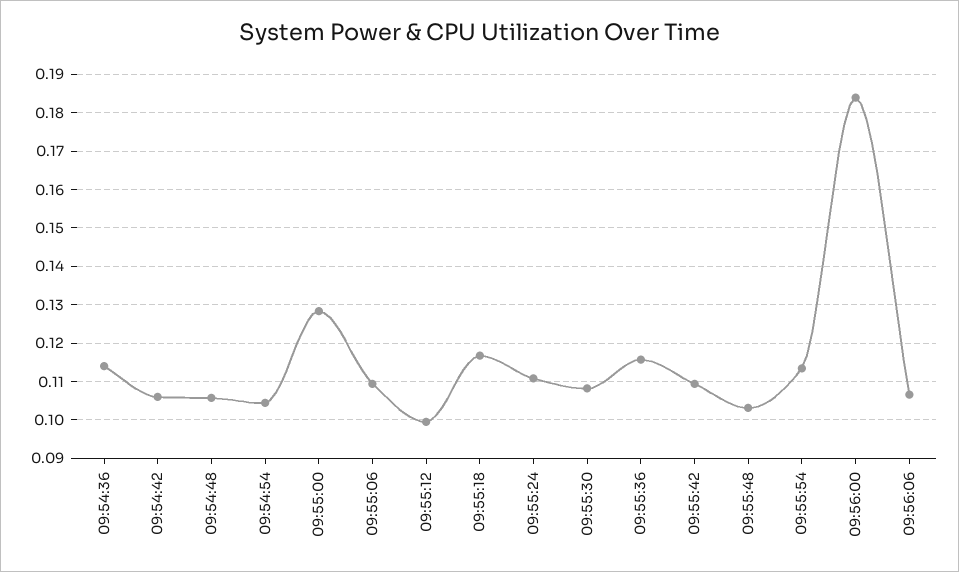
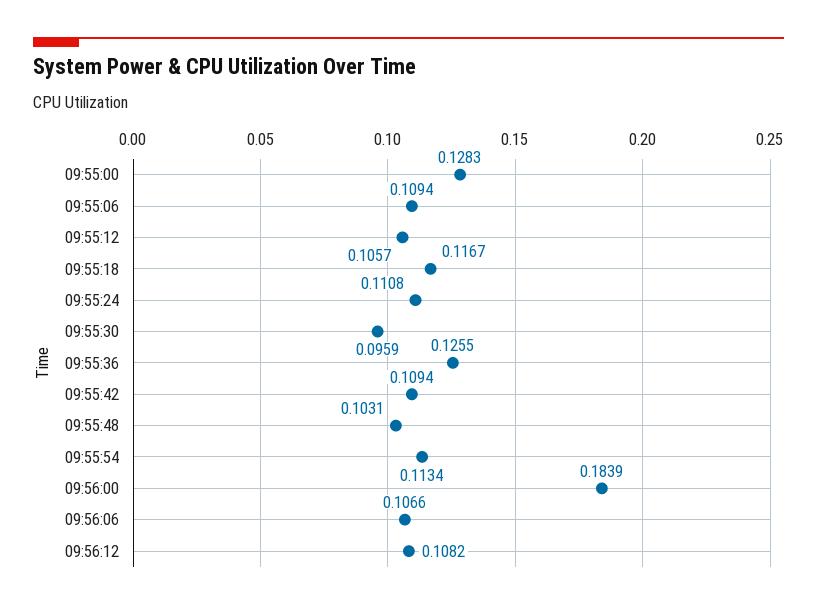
09:54:36: 0.114 -> none
09:54:42: 0.106 -> none
09:54:48: 0.106 -> none
09:54:54: 0.104 -> none
09:55:12: 0.1 -> 0.1057
09:55:30: 0.108 -> 0.0959
09:55:36: 0.116 -> 0.1255
09:56:12: none -> 0.1082

